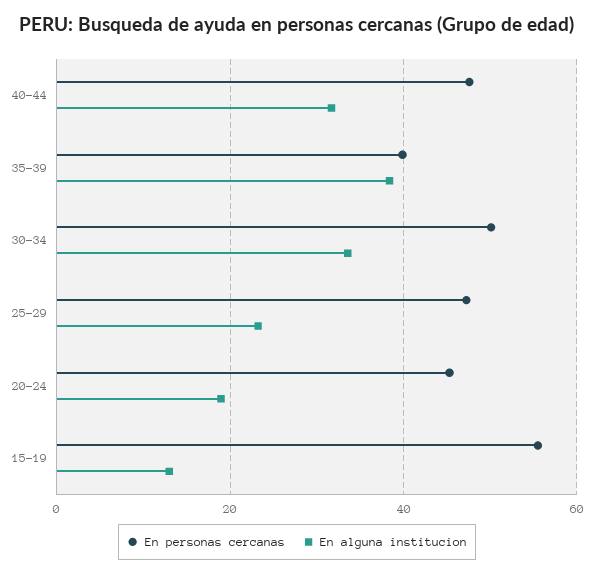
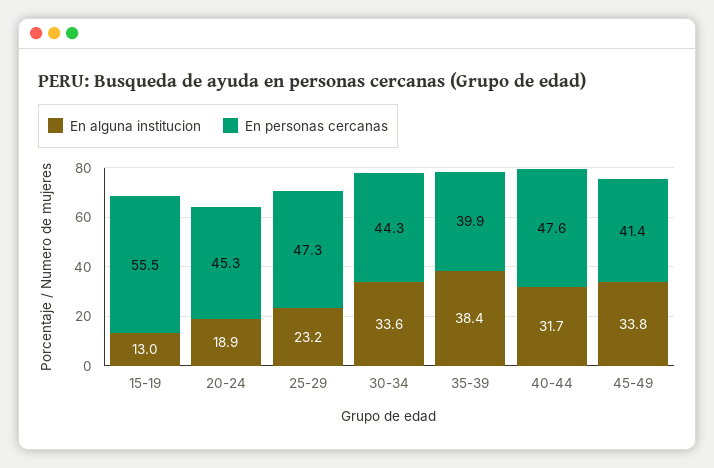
En personas cercanas, 30-34: 50 -> 44.3
En alguna institucion, 45-49: none -> 33.8
En personas cercanas, 45-49: none -> 41.4

